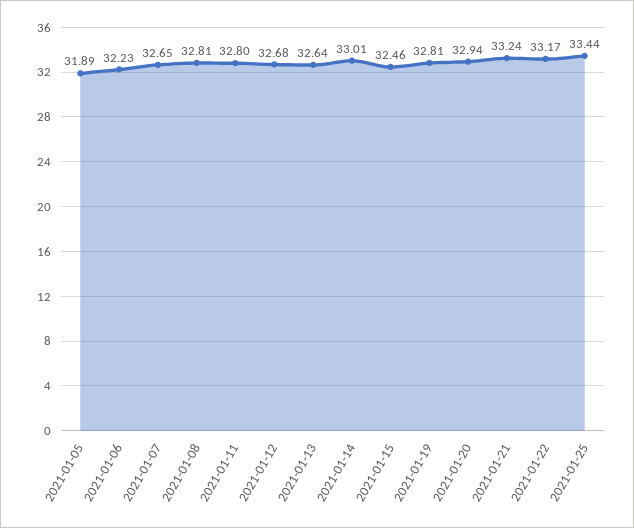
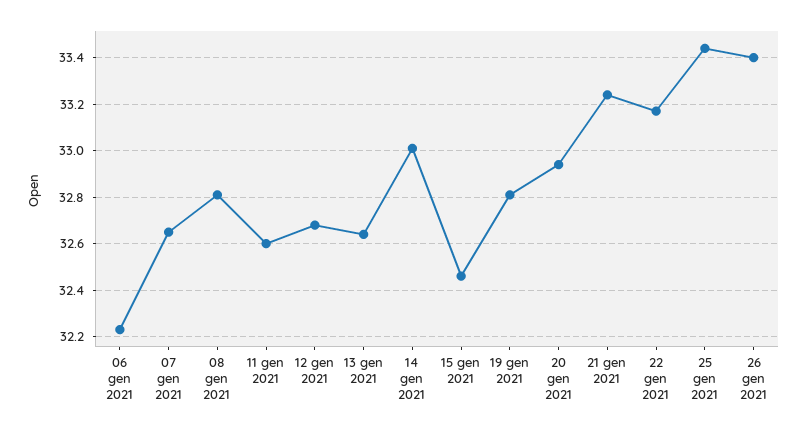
2021-01-05: 31.89 -> none
2021-01-11: 32.8 -> 32.6
26 gen 2021: none -> 33.4

